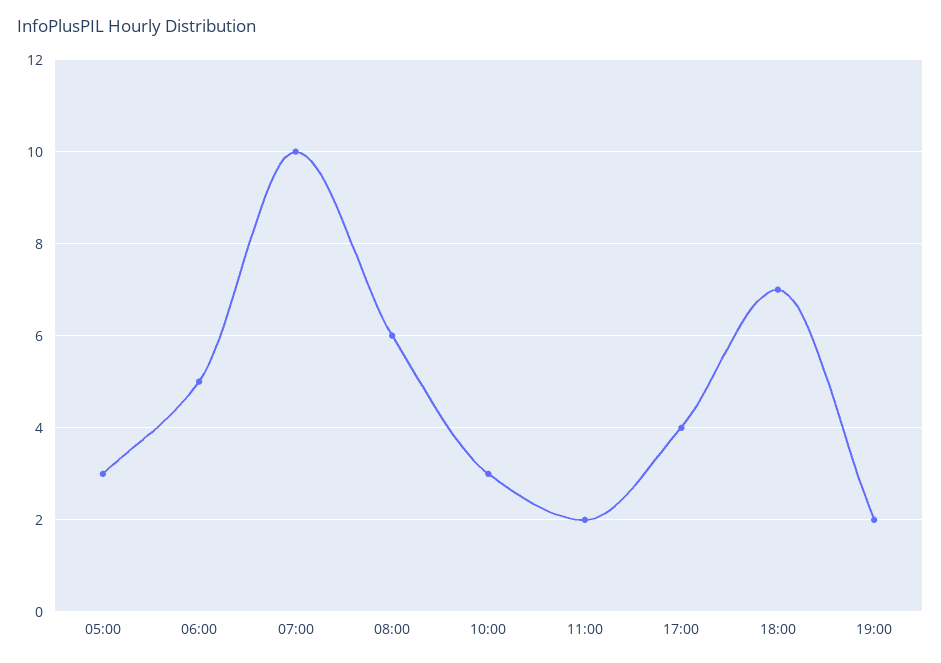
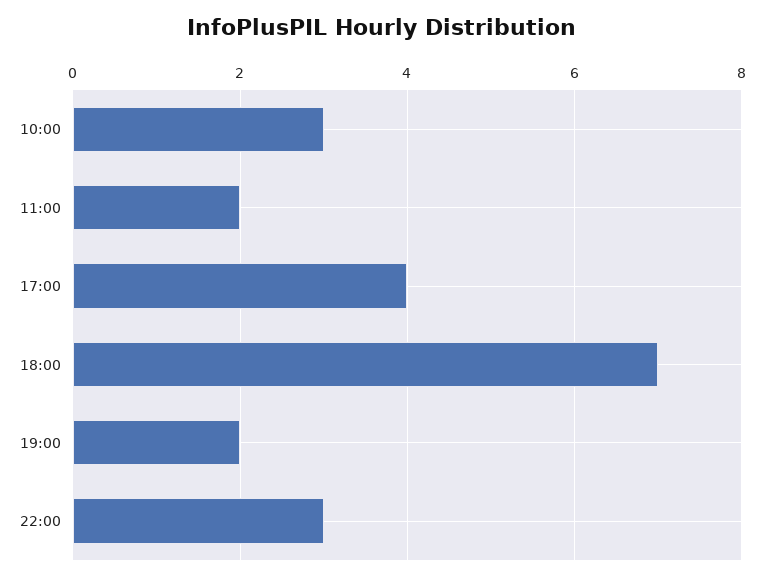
05:00: 3 -> none
06:00: 5 -> none
07:00: 10 -> none
08:00: 6 -> none
22:00: none -> 3

